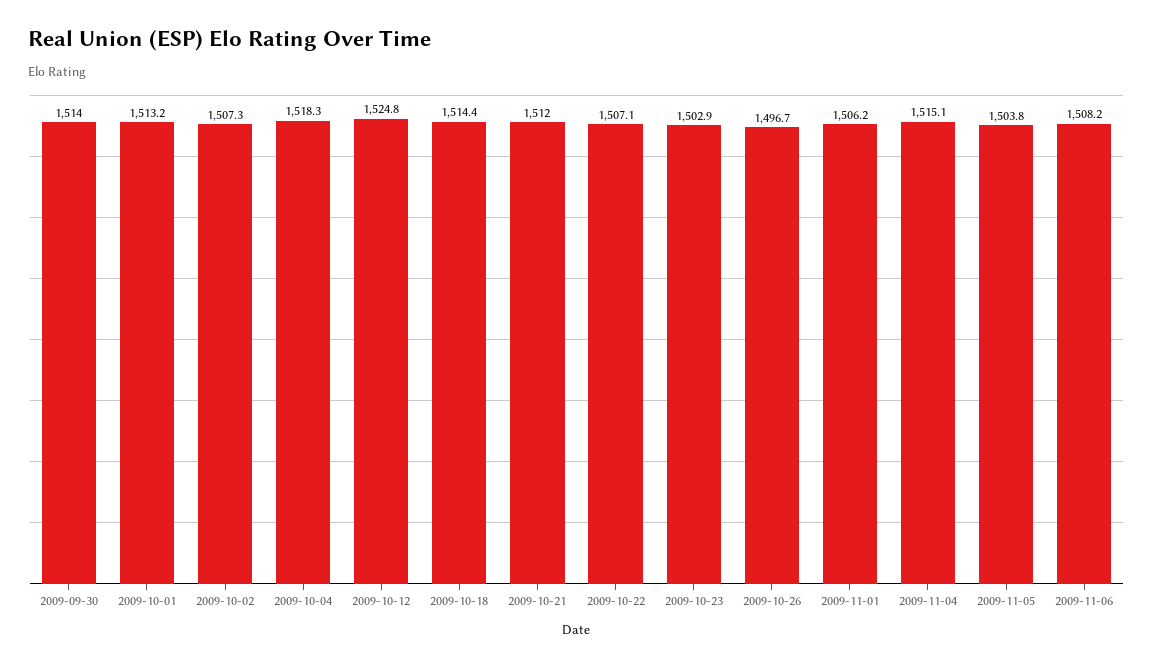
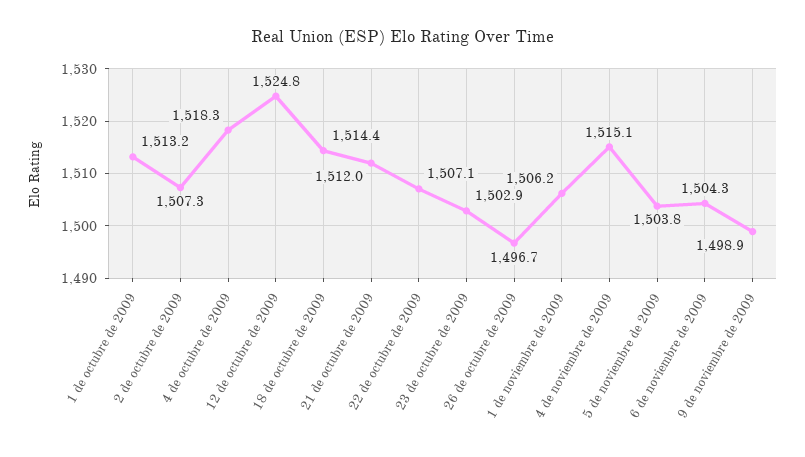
2009-09-30: 1514 -> none
2009-11-06: 1508.2 -> 1504.3
9 de noviembre de 2009: none -> 1498.9

